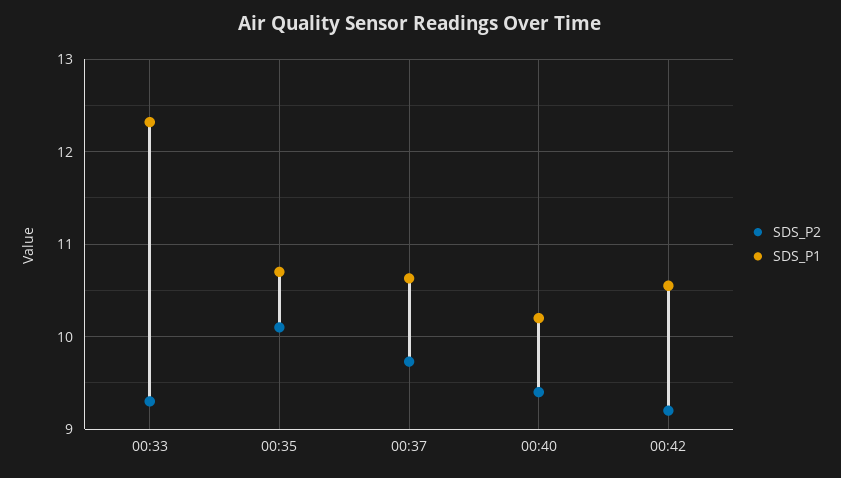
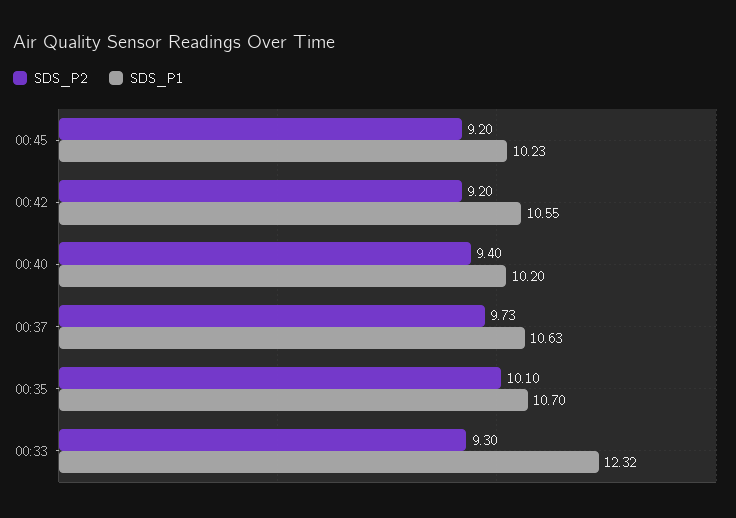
SDS_P2, 00:45: none -> 9.2
SDS_P1, 00:45: none -> 10.23

